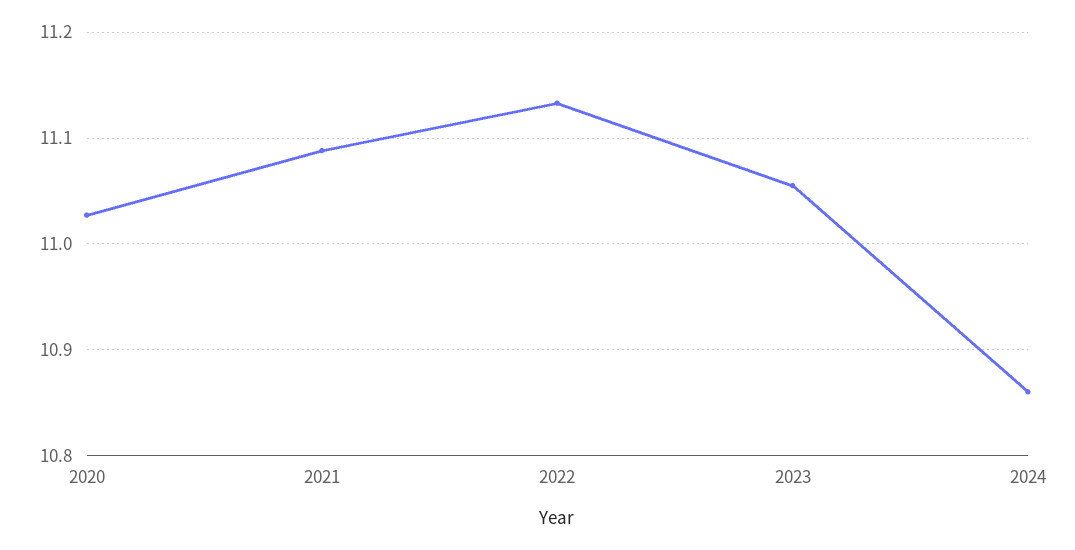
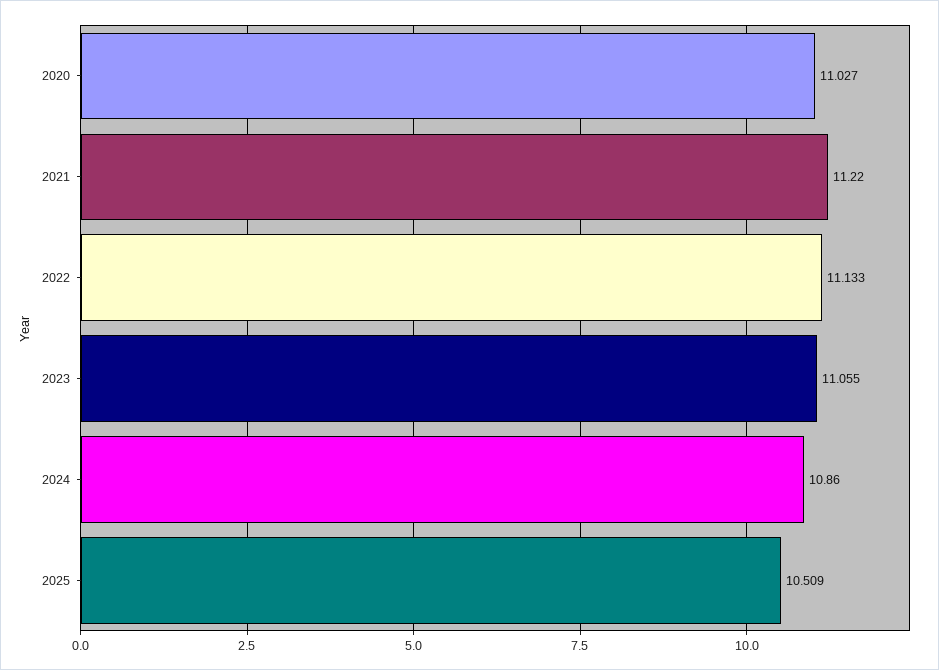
2021: 11.09 -> 11.22
2025: none -> 10.509

